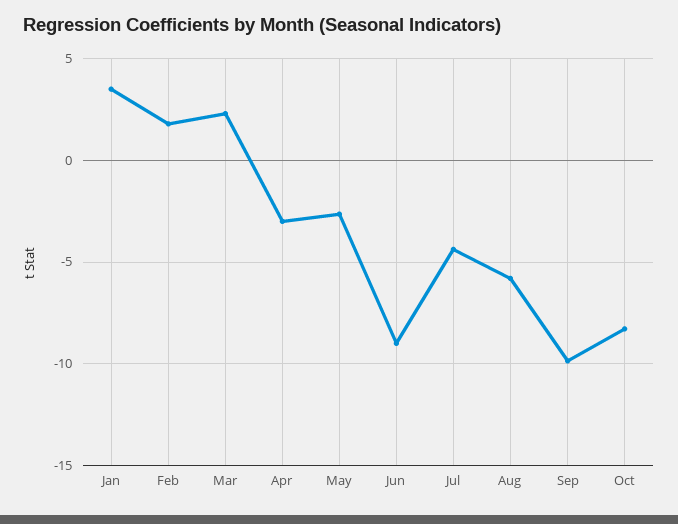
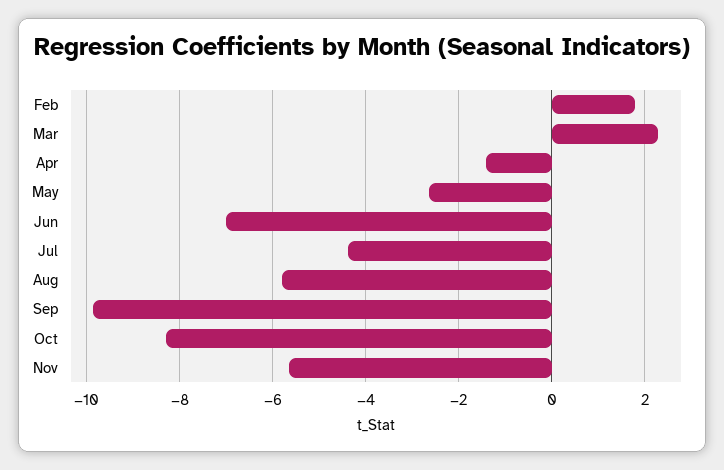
Jan: 3.5 -> none
Apr: -3 -> -1.4
Jun: -9 -> -7
Nov: none -> -5.6

